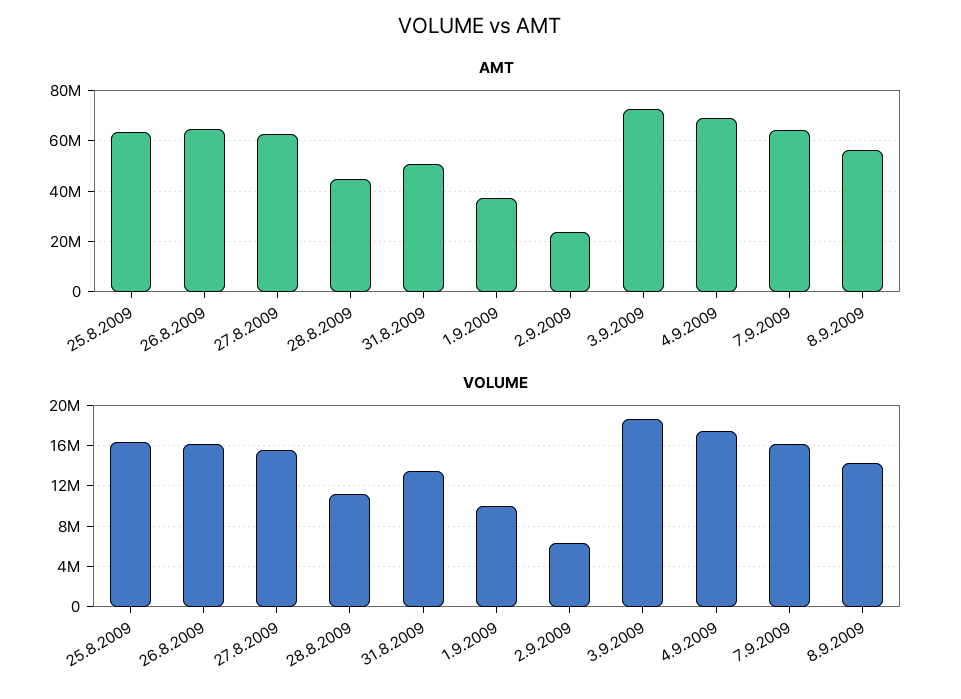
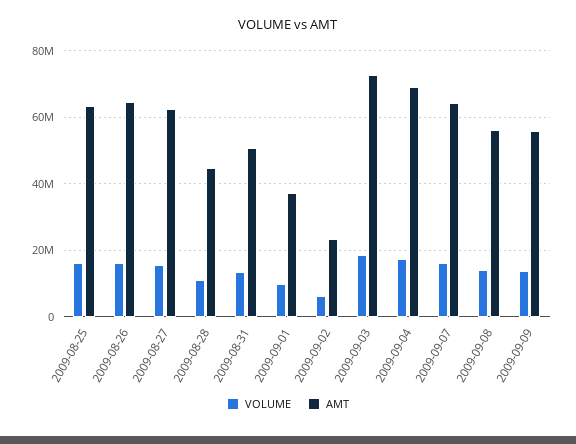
VOLUME, 2009-09-09: none -> 14000000
AMT, 2009-09-09: none -> 56000000

